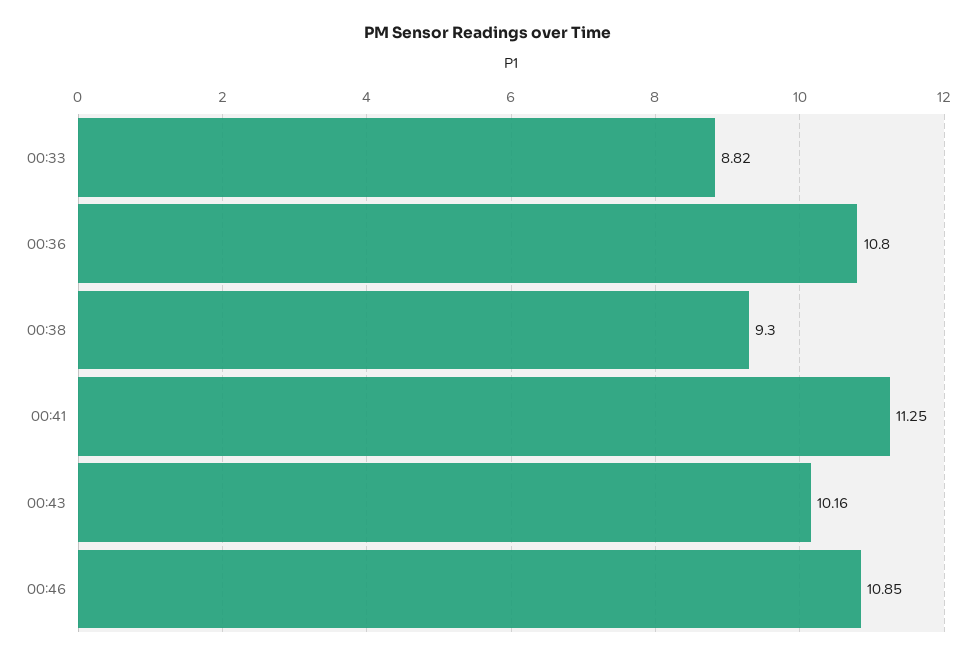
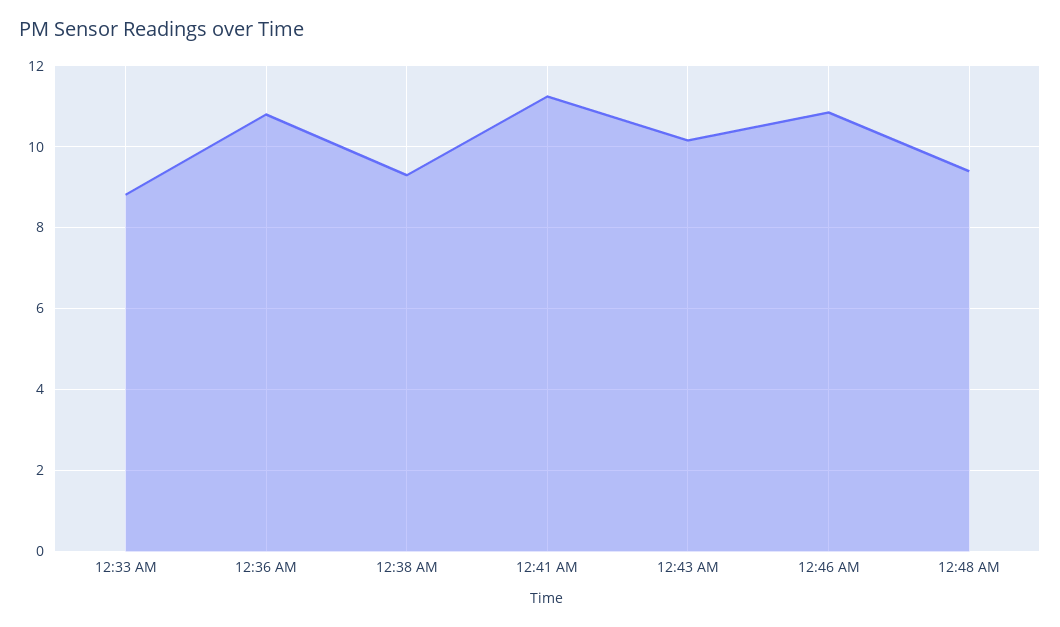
12:48 AM: none -> 9.4

